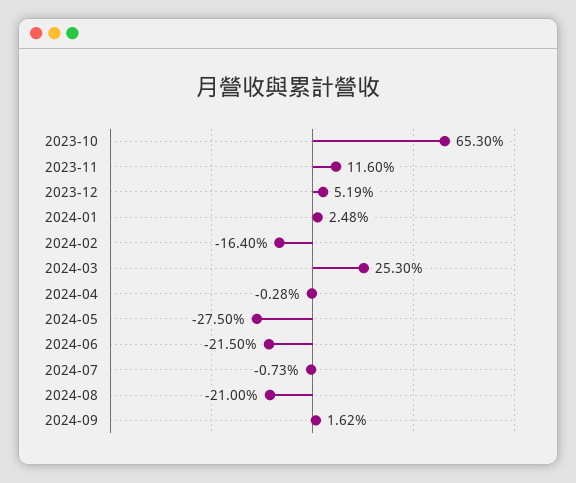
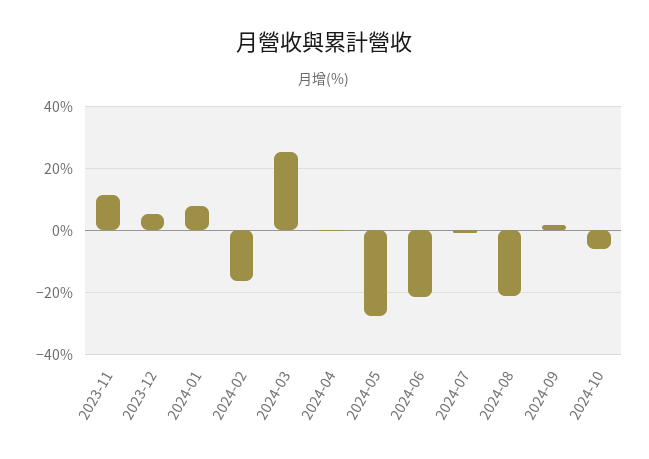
2023-10: 65.3 -> none
2024-01: 2.48 -> 8
2024-10: none -> -6

